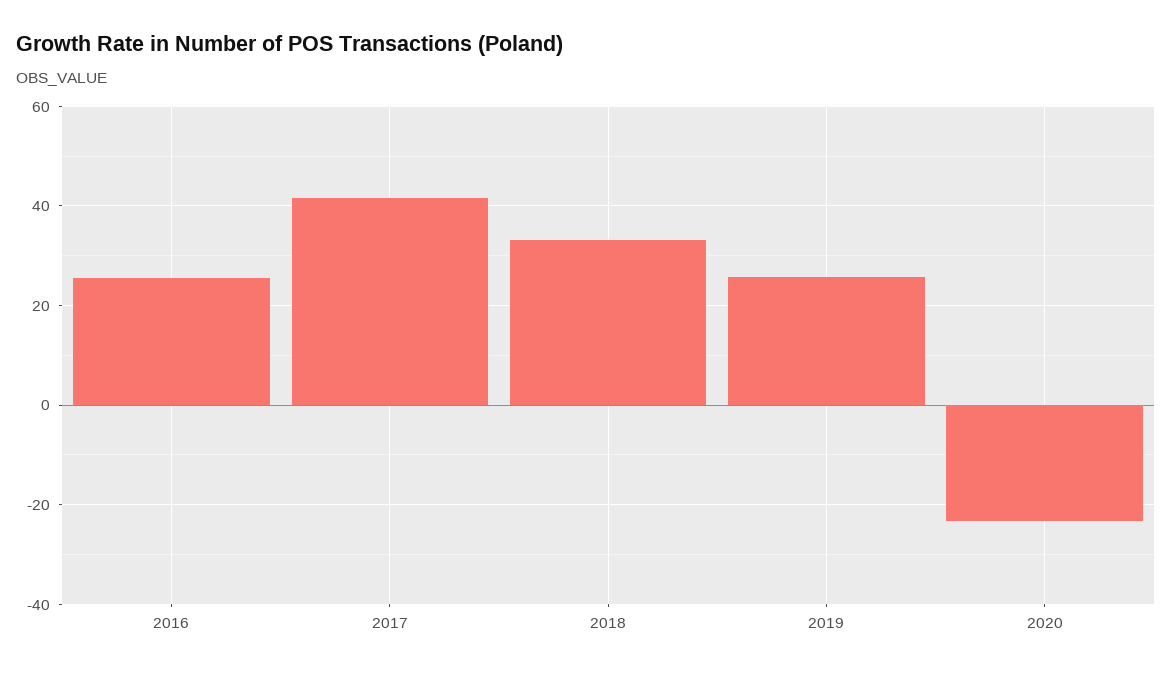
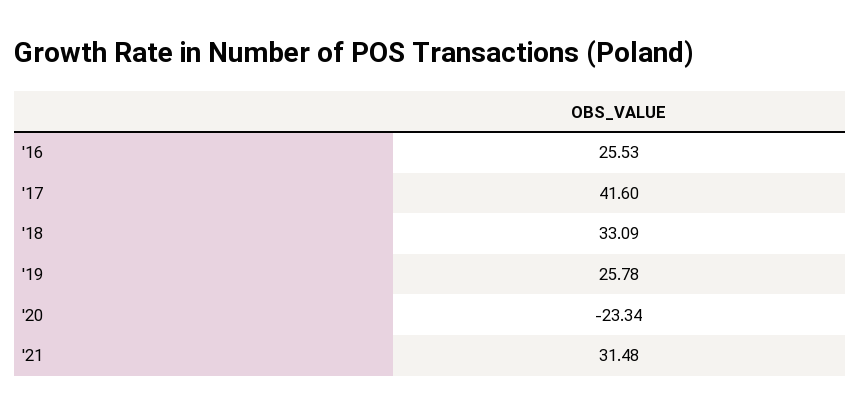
'21: none -> 31.48

